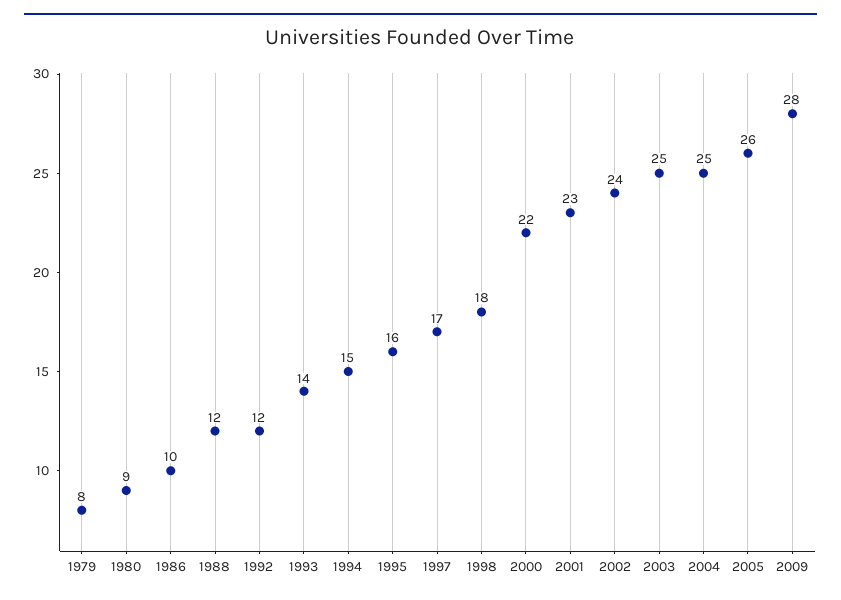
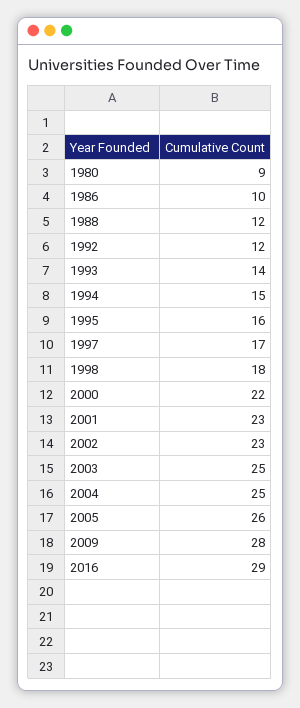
1979: 8 -> none
2002: 24 -> 23
2016: none -> 29

